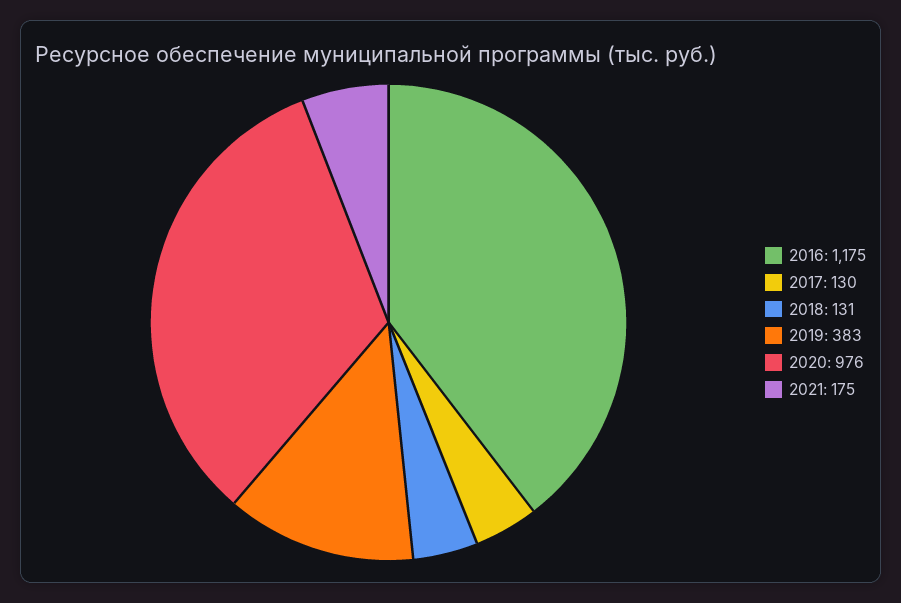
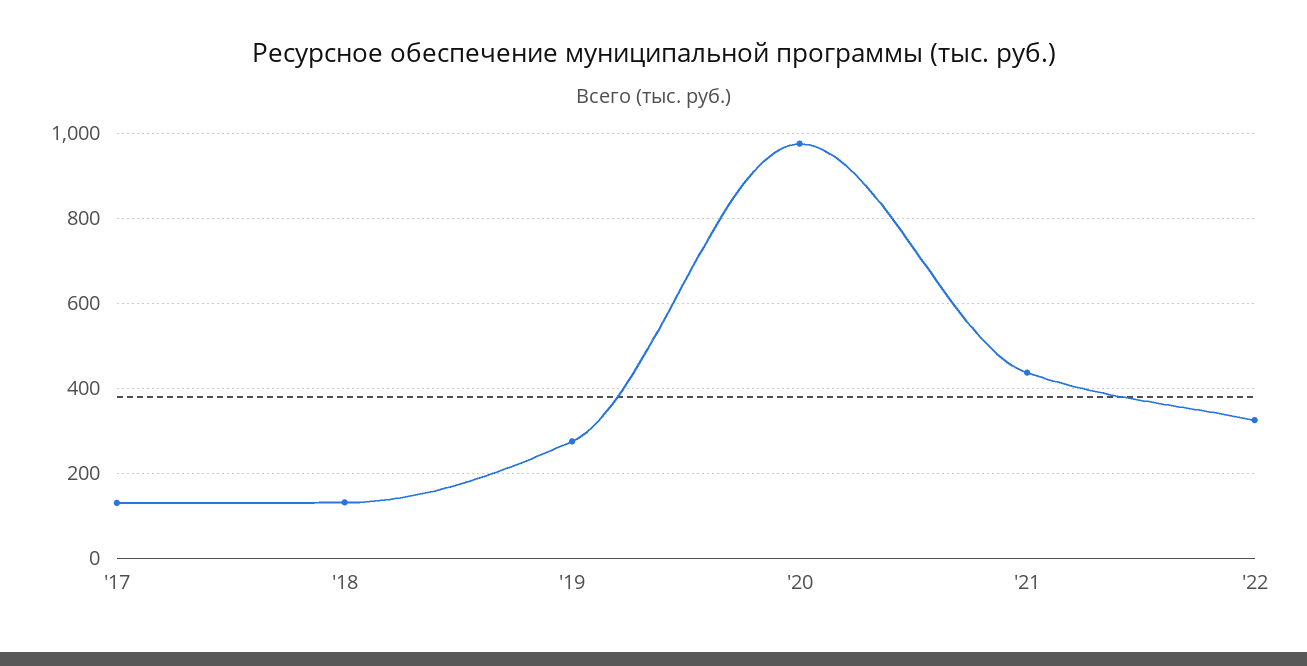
2016: 1175 -> none
2019: 383 -> 280
2021: 175 -> 440
'22: none -> 320

